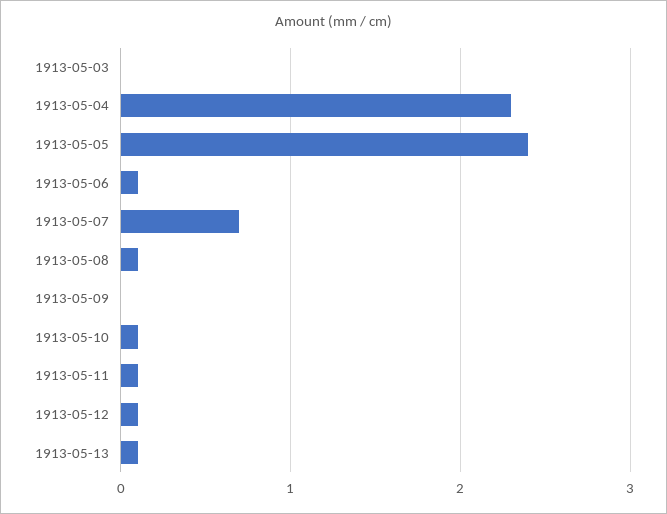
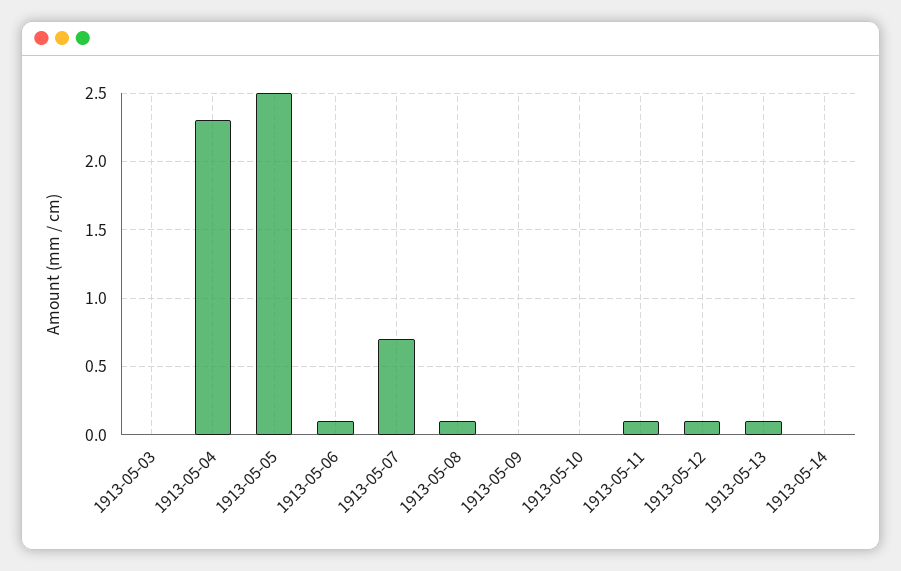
1913-05-05: 2.4 -> 2.5
1913-05-10: 0.1 -> 0
1913-05-14: none -> 0

